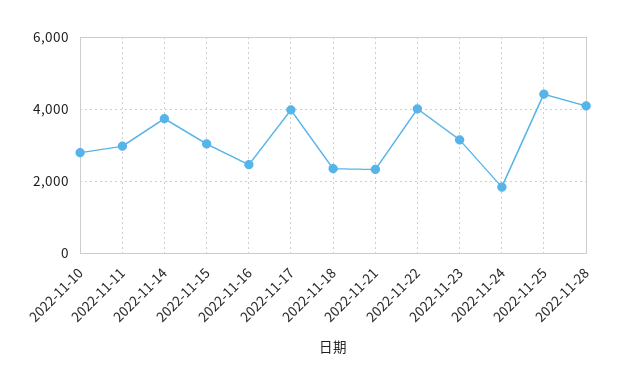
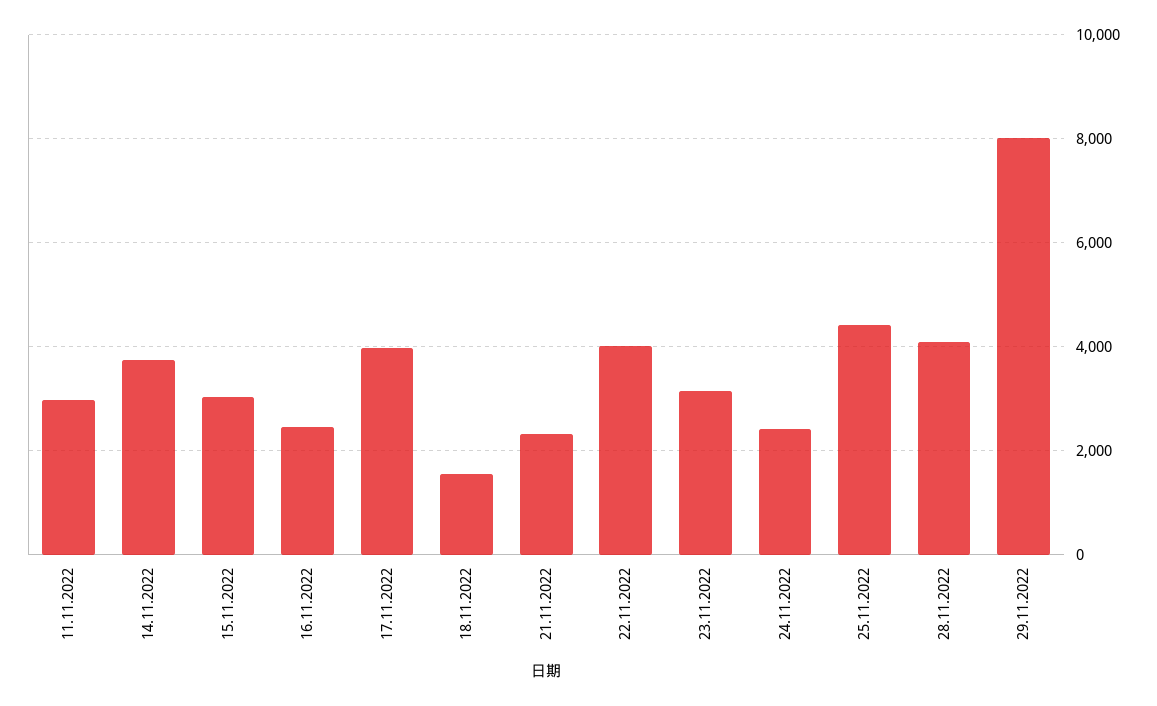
2022-11-10: 2800 -> none
2022-11-18: 2400 -> 1600
2022-11-24: 1800 -> 2400
29.11.2022: none -> 8000

